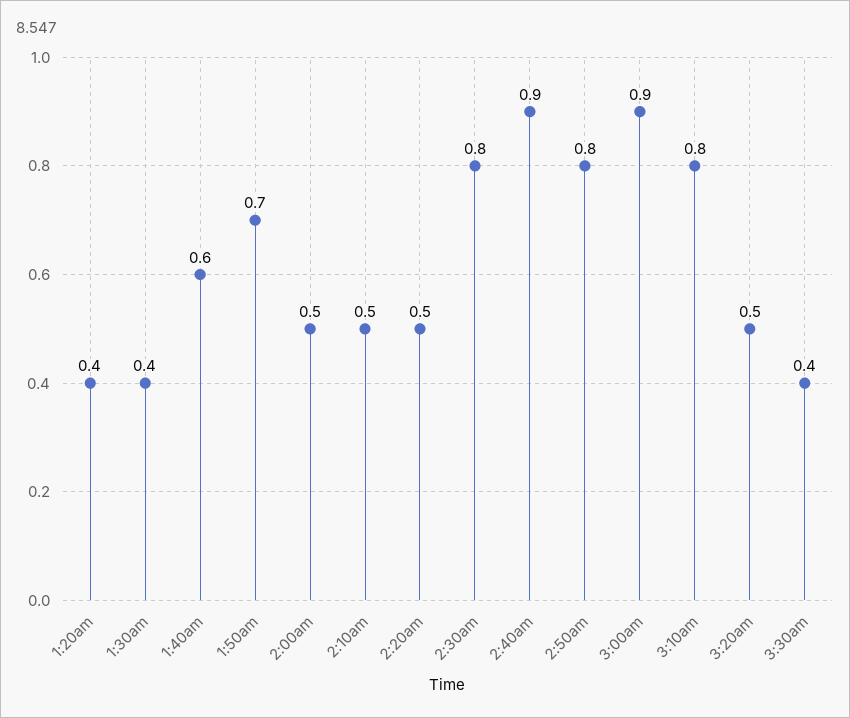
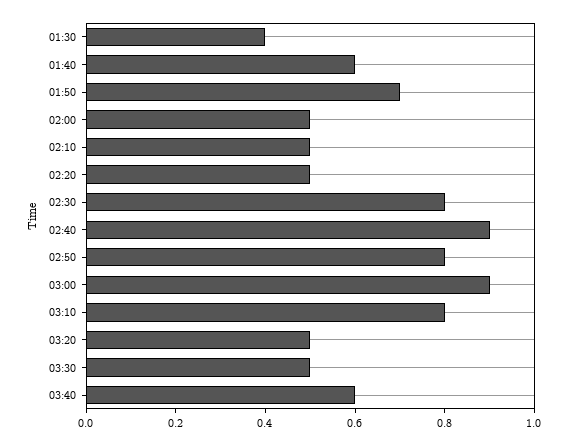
1:20am: 0.4 -> none
3:30am: 0.4 -> 0.5
03:40: none -> 0.6

